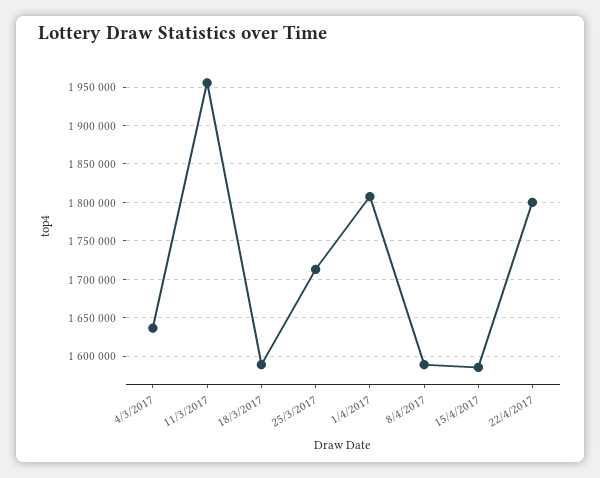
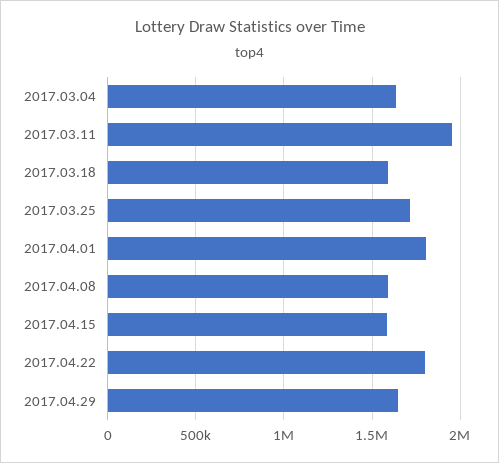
2017.04.29: none -> 1650000

